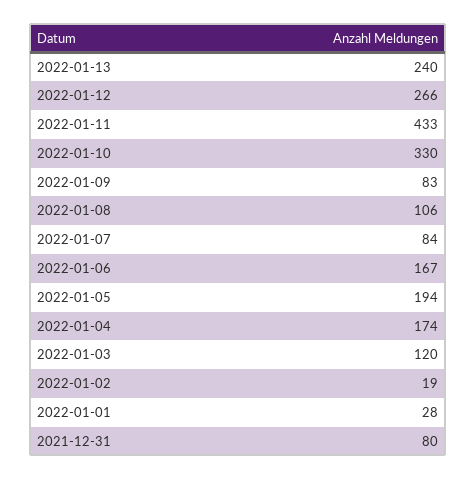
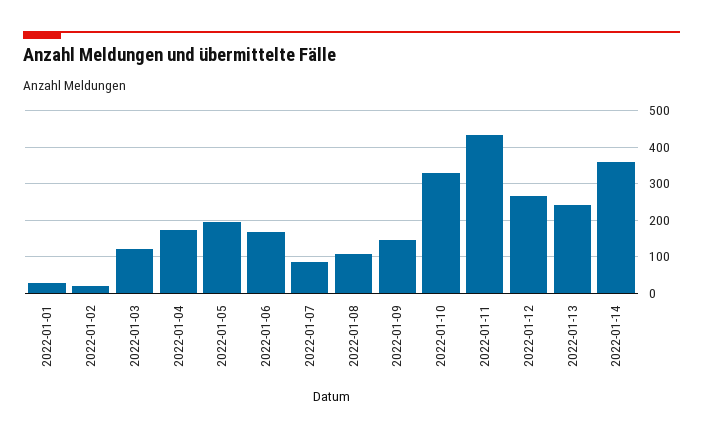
2022-01-09: 83 -> 140
2021-12-31: 80 -> none
2022-01-14: none -> 360

